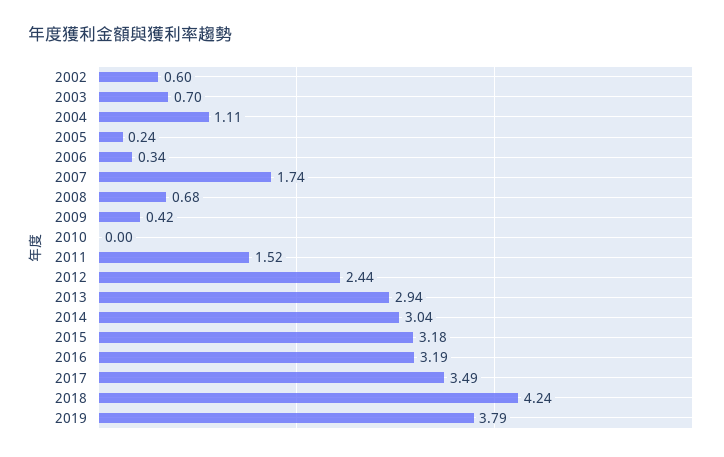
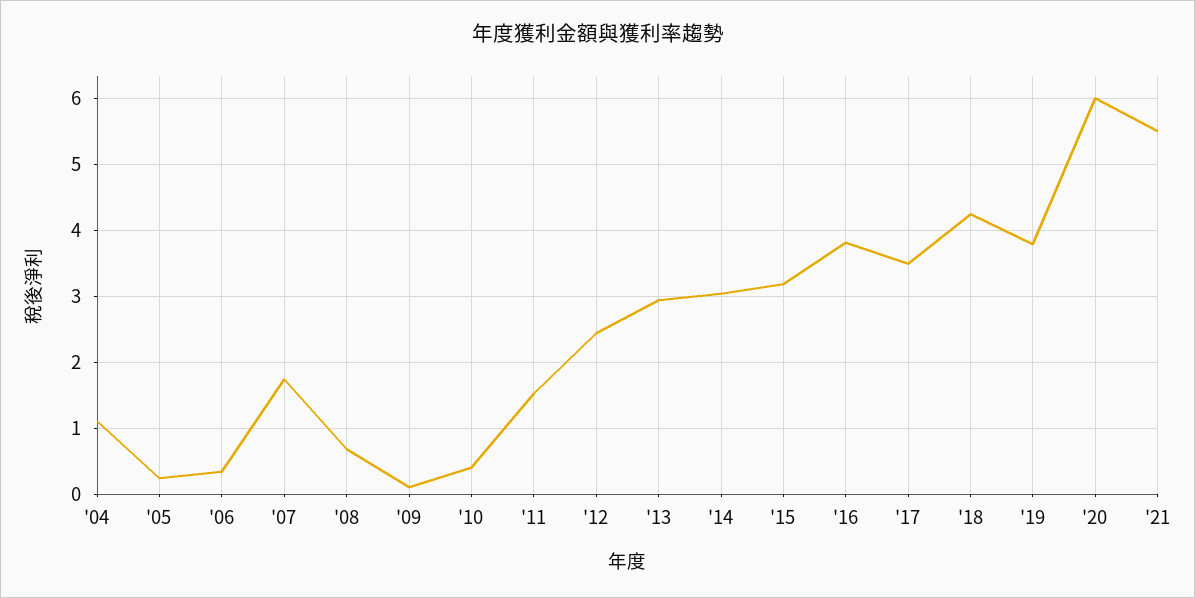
2002: 0.6 -> none
2003: 0.7 -> none
2009: 0.42 -> 0.1
2010: 0 -> 0.4
2016: 3.19 -> 3.8
'20: none -> 6
'21: none -> 5.5

